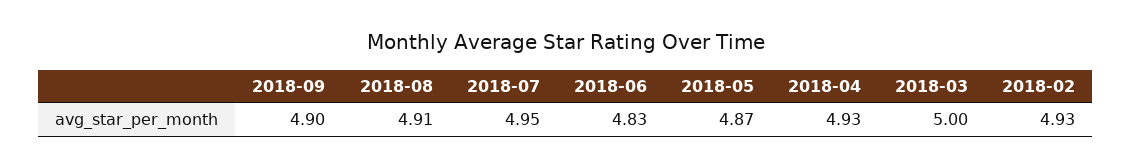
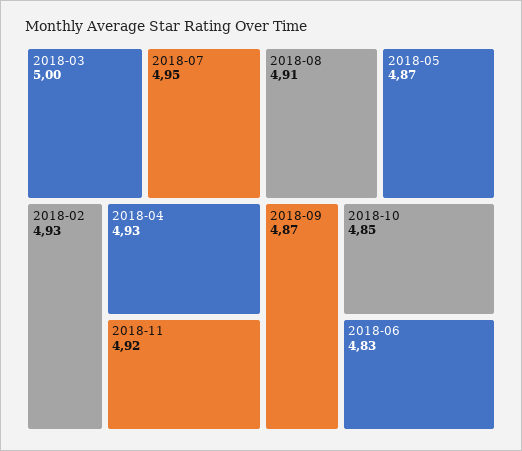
2018-09: 4.9 -> 4.87
2018-11: none -> 4.92
2018-10: none -> 4.85

